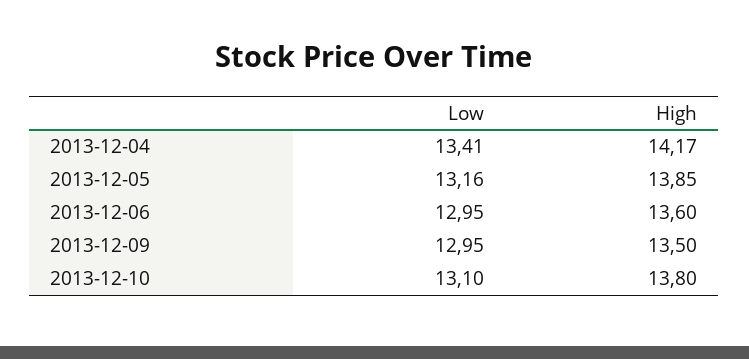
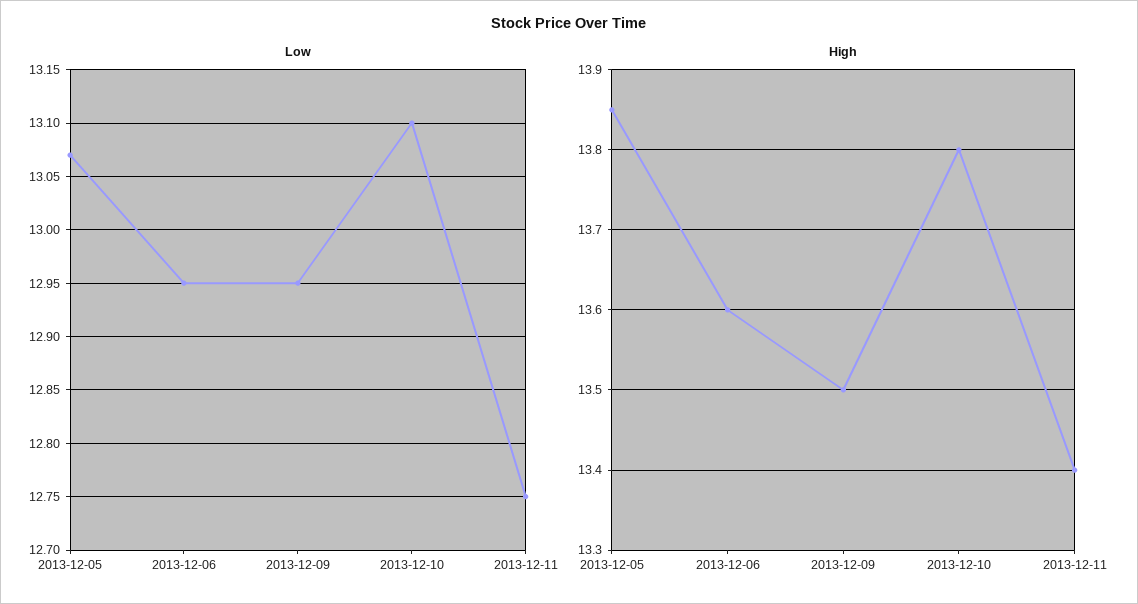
Low, 2013-12-04: 13.41 -> none
High, 2013-12-04: 14.17 -> none
Low, 2013-12-05: 13.16 -> 13.07
Low, 2013-12-11: none -> 12.75
High, 2013-12-11: none -> 13.4

